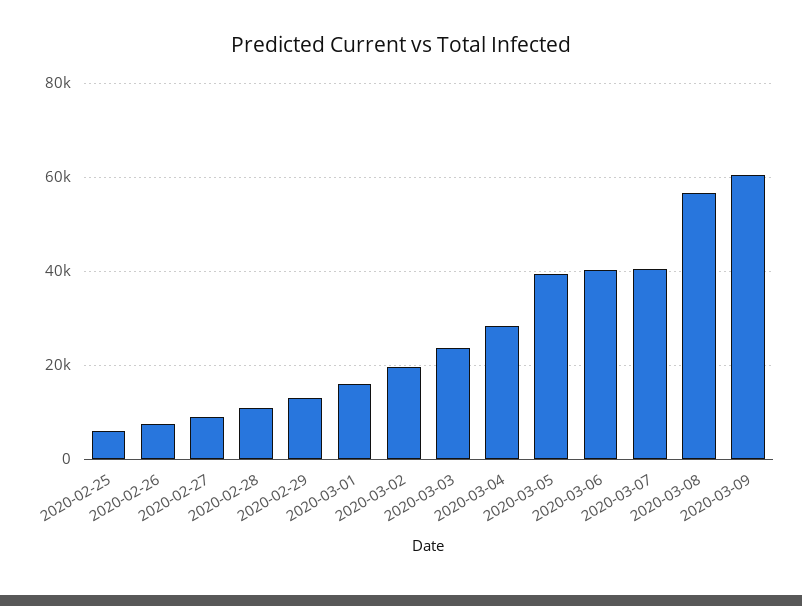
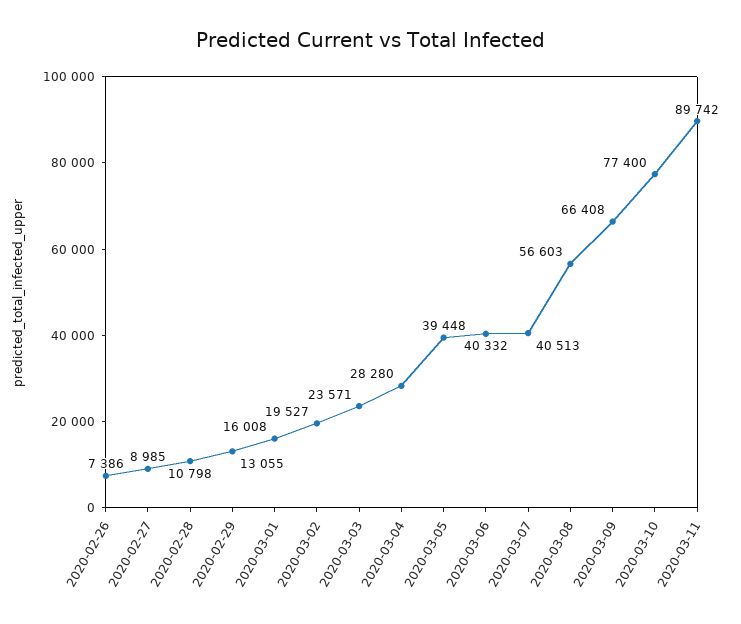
2020-02-25: 6000 -> none
2020-03-09: 60000 -> 66408
2020-03-10: none -> 77400
2020-03-11: none -> 89742

